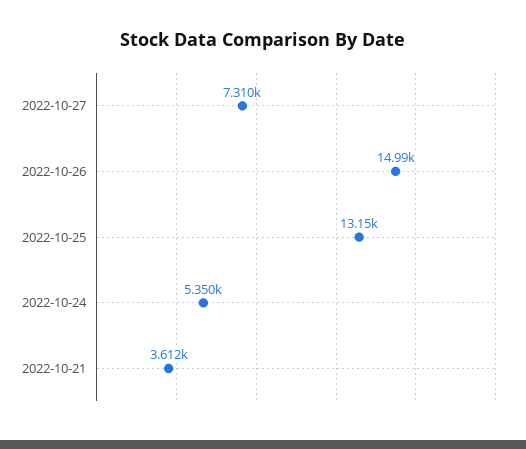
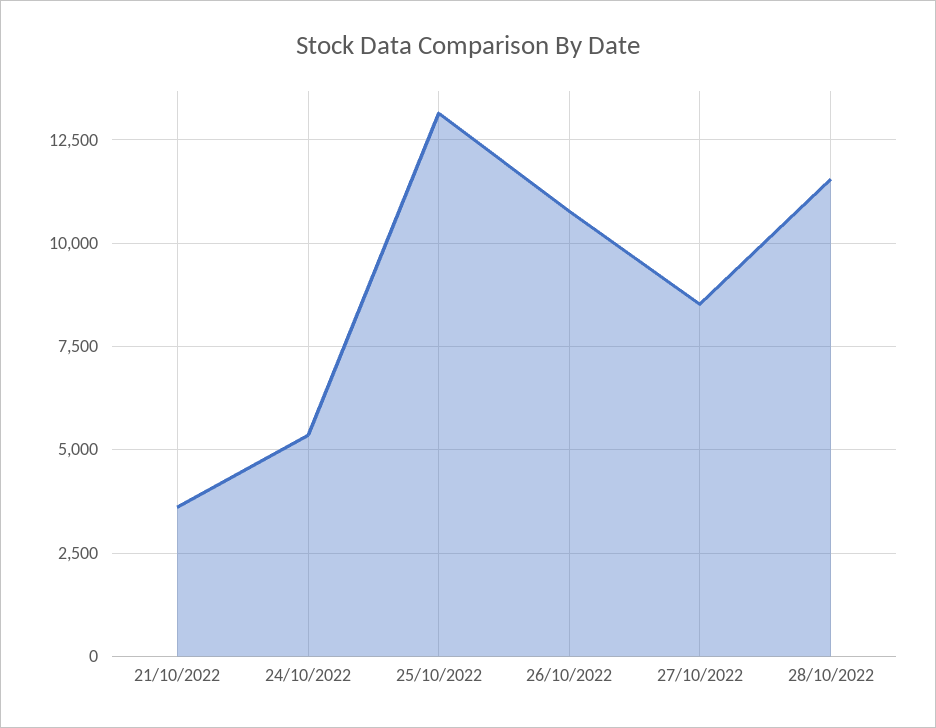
2022-10-27: 7310 -> 8500
2022-10-26: 14990 -> 10750
28/10/2022: none -> 11500

